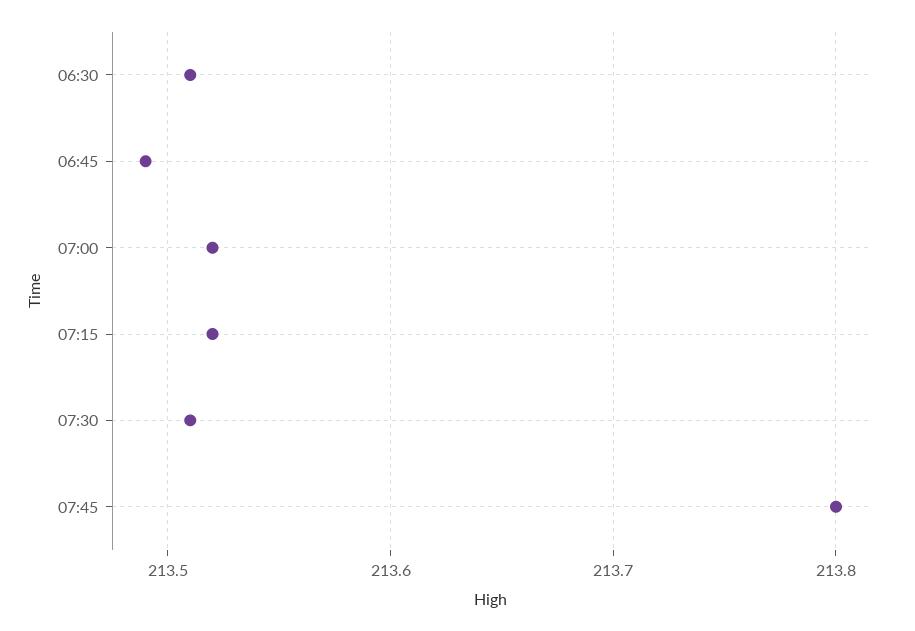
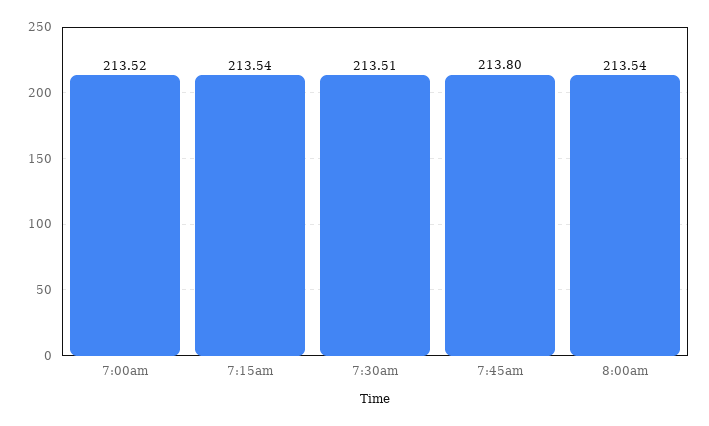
06:30: 213.51 -> none
06:45: 213.49 -> none
07:15: 213.52 -> 213.54
8:00am: none -> 213.54

